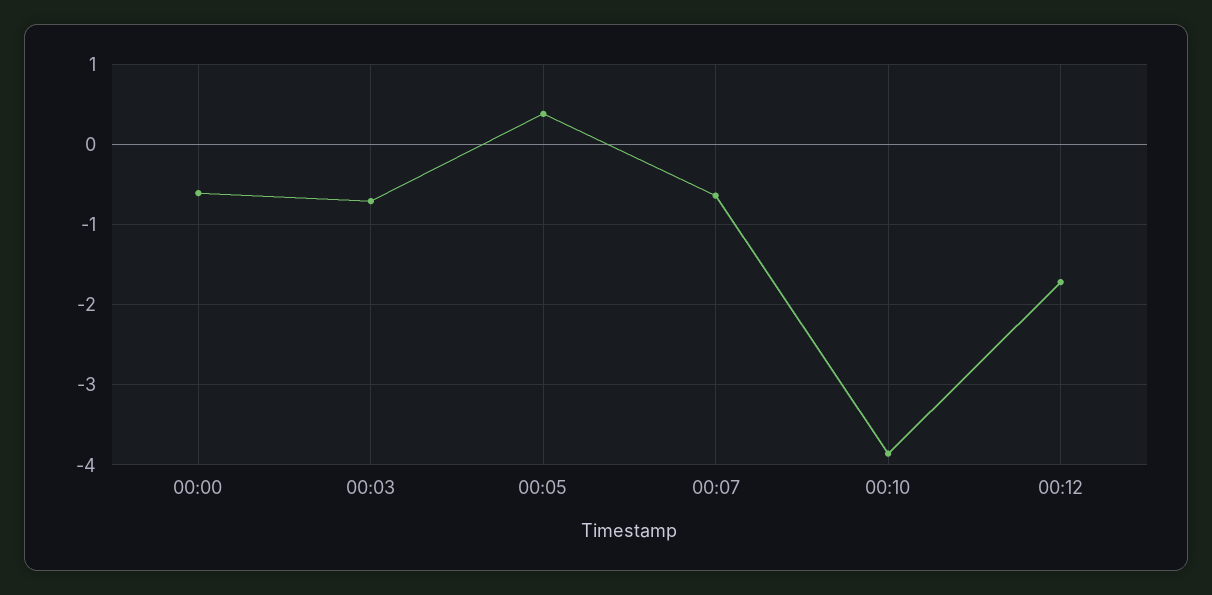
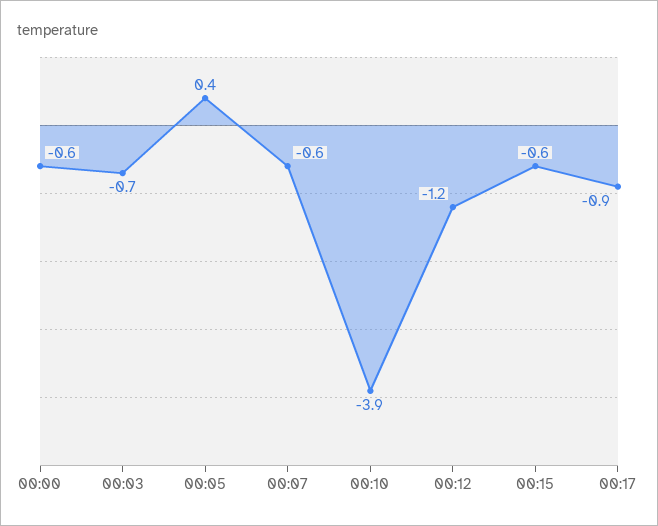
00:12: -1.7 -> -1.2
00:15: none -> -0.6
00:17: none -> -0.9

